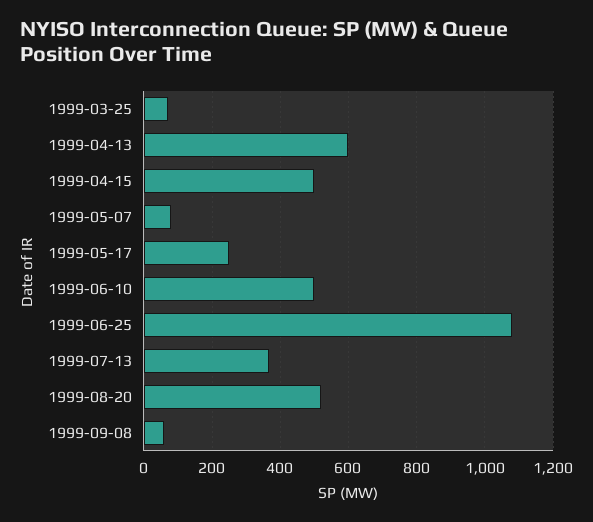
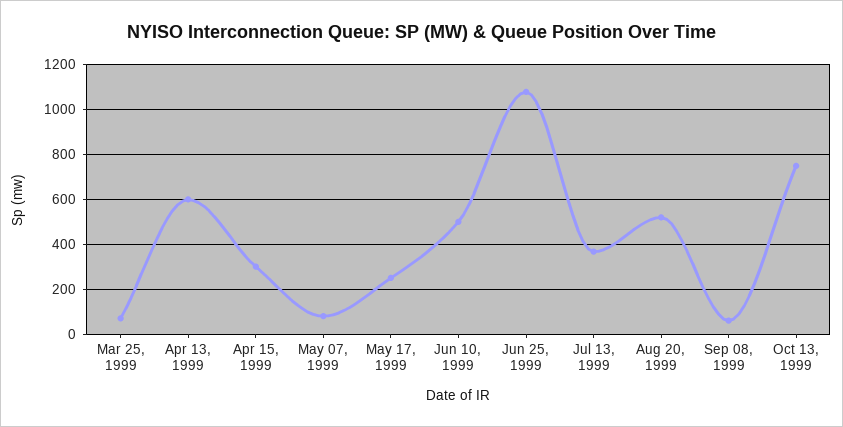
1999-04-15: 500 -> 300
Oct 13, 1999: none -> 750

